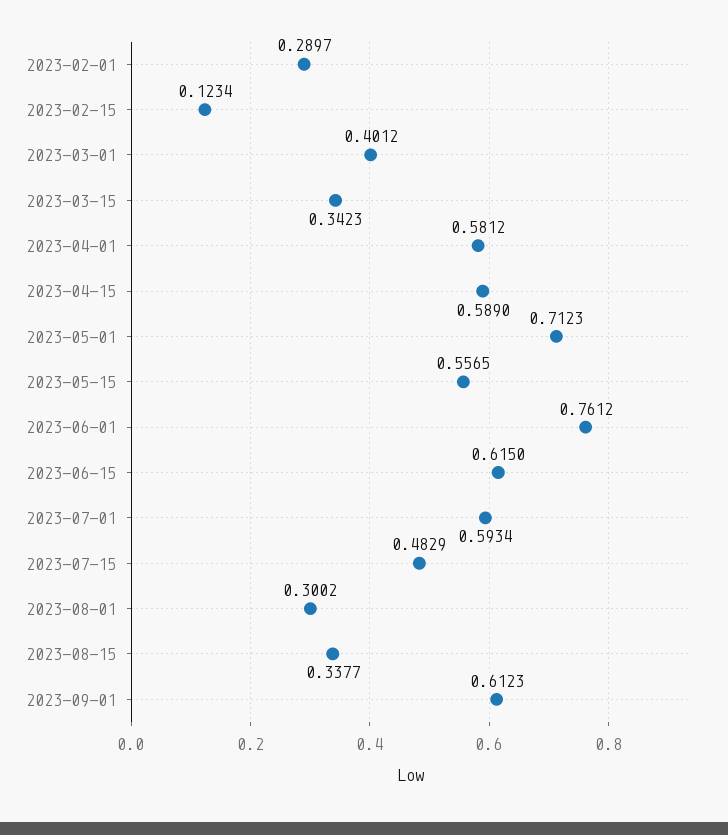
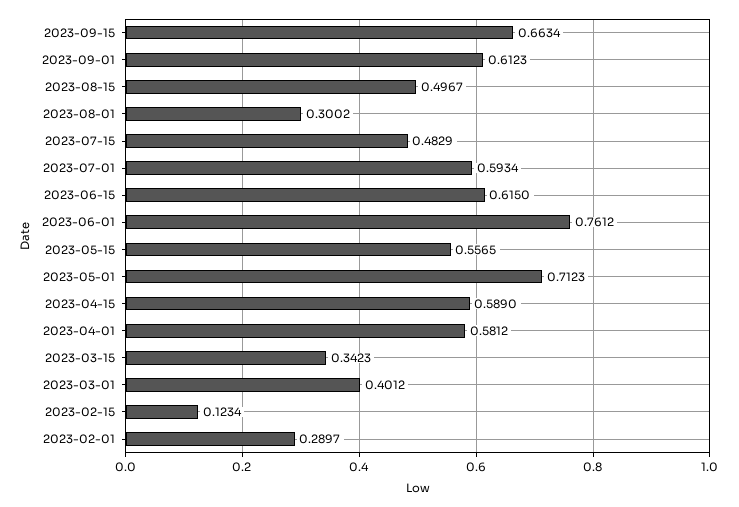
2023-08-15: 0.3377 -> 0.4967
2023-09-15: none -> 0.6634

